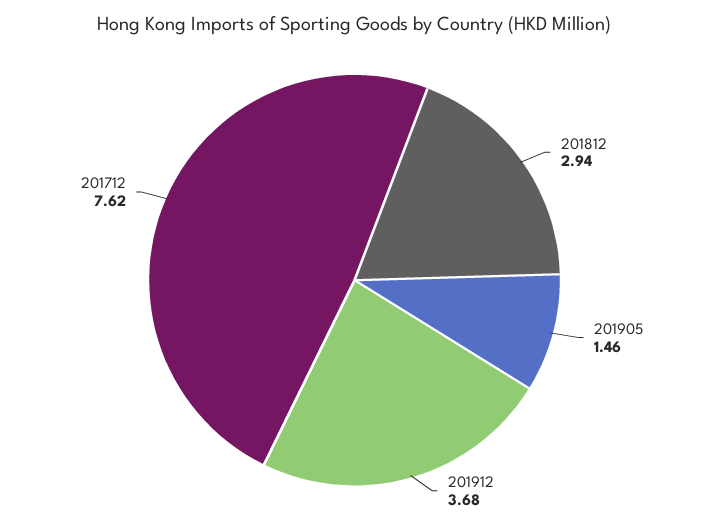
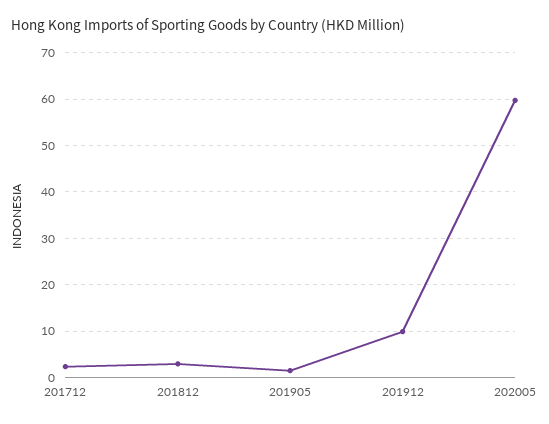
201912: 3.68 -> 10
201712: 7.62 -> 2
202005: none -> 60

